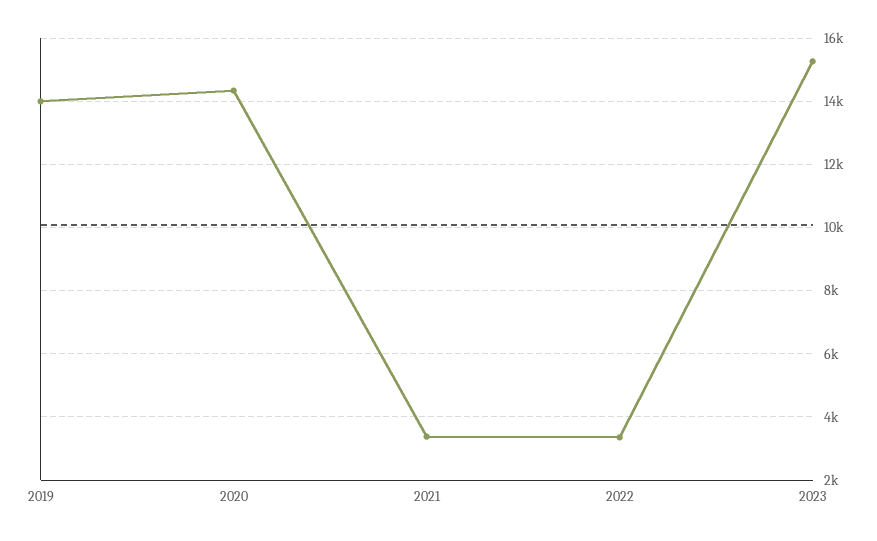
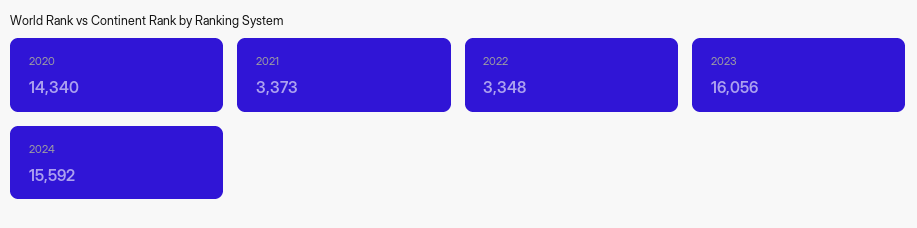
2019: 14000 -> none
2023: 15200 -> 16056
2024: none -> 15592

